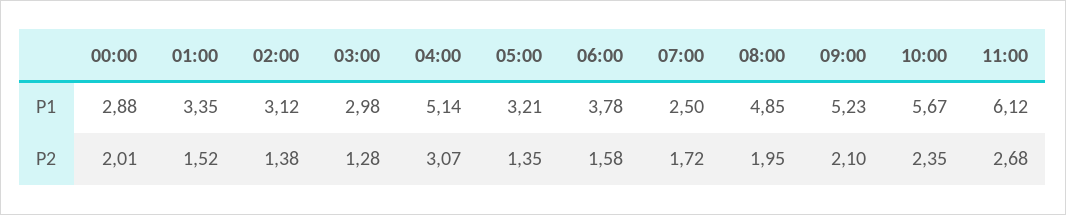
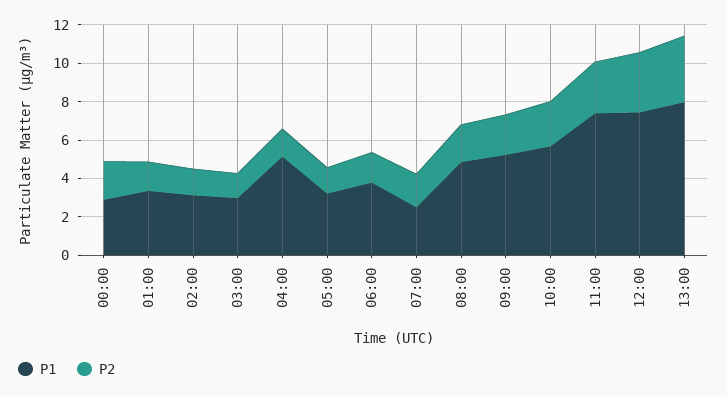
P1, 11:00: 6.12 -> 7.5
P2, 04:00: 3.07 -> 1.5
P1, 12:00: none -> 7.5
P2, 12:00: none -> 3
P1, 13:00: none -> 8
P2, 13:00: none -> 3.5

